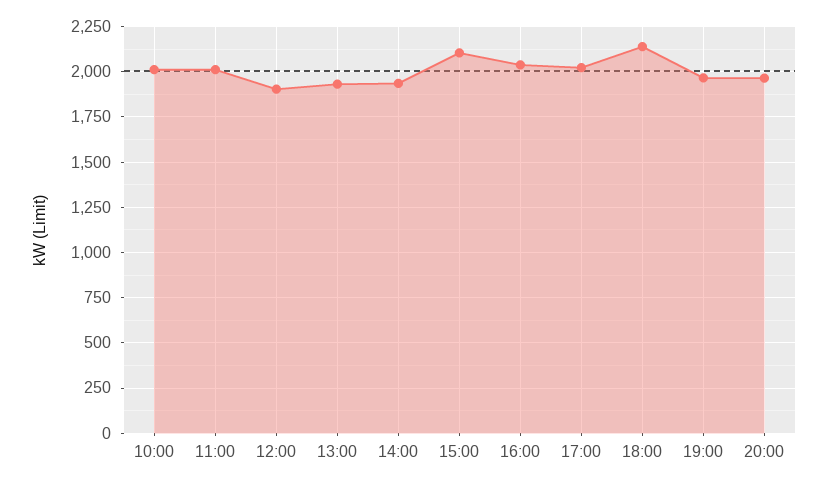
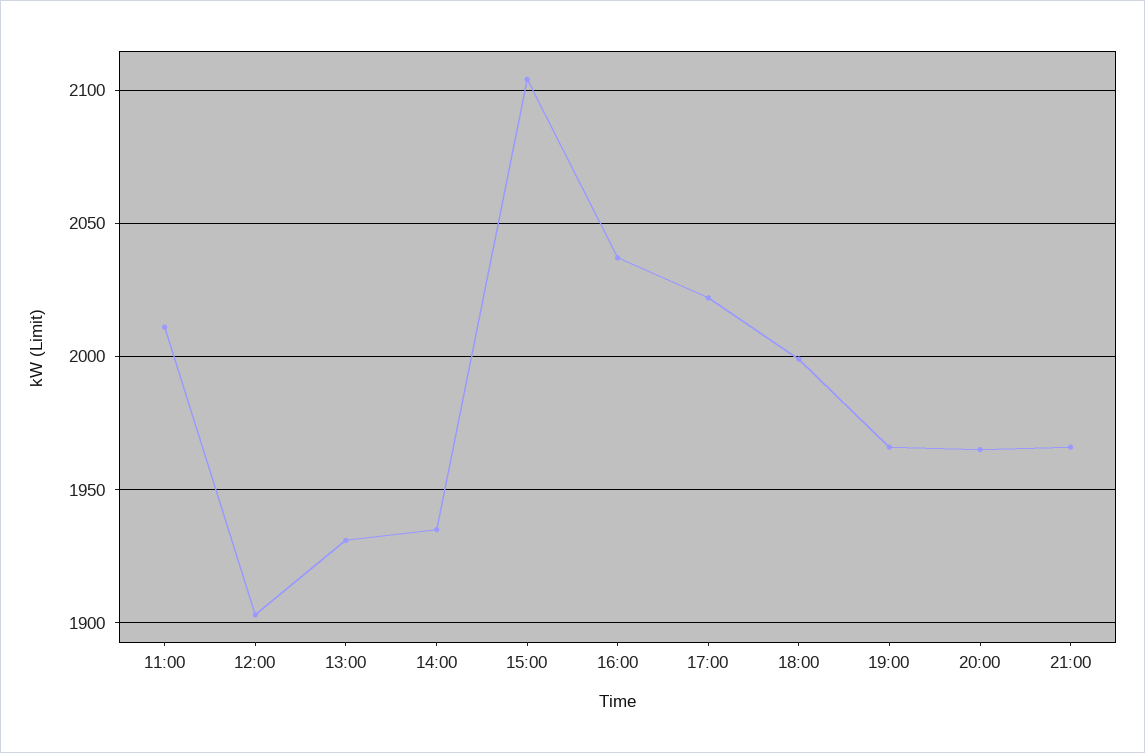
10:00: 2000 -> none
18:00: 2150 -> 2000
21:00: none -> 1965

